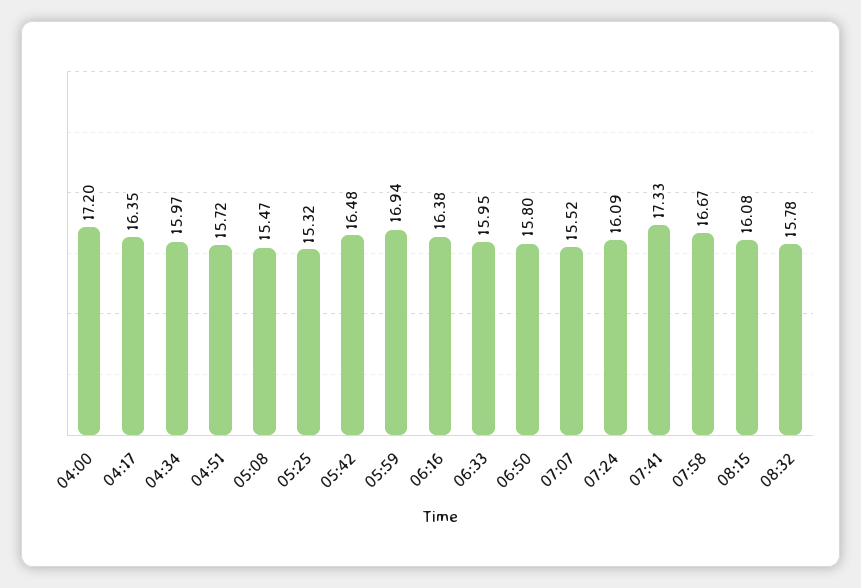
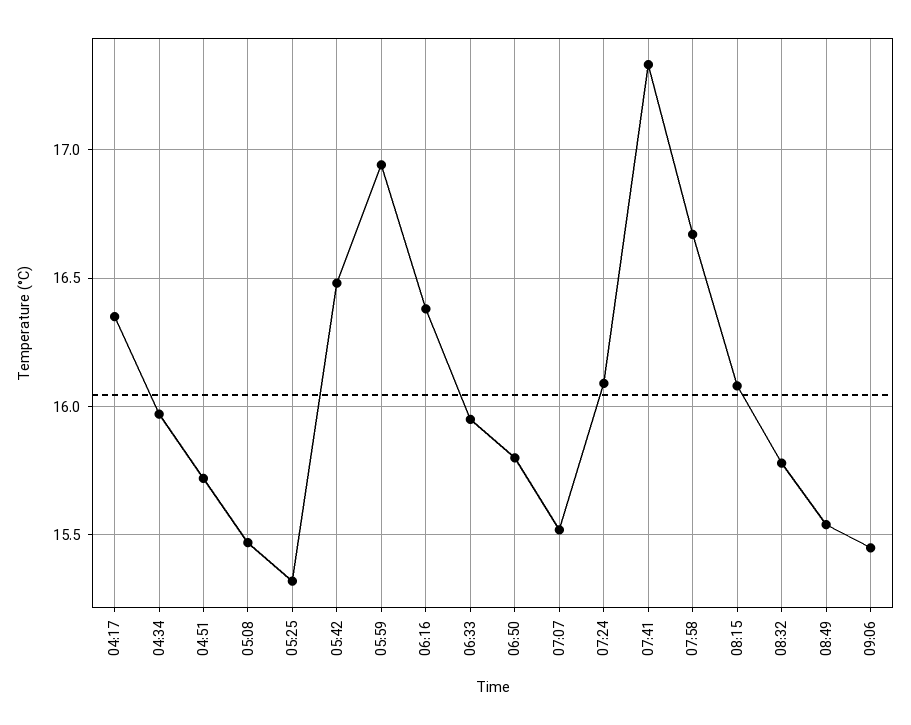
04:00: 17.2 -> none
08:49: none -> 15.55
09:06: none -> 15.45

